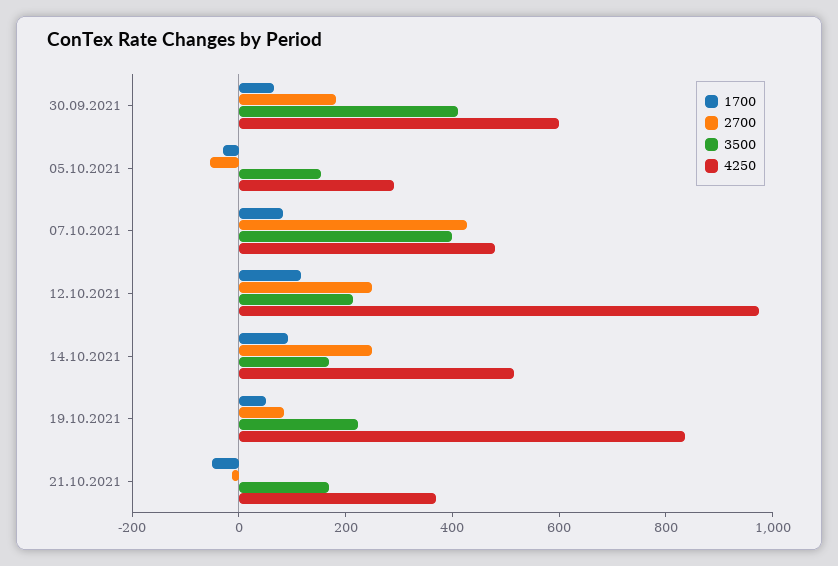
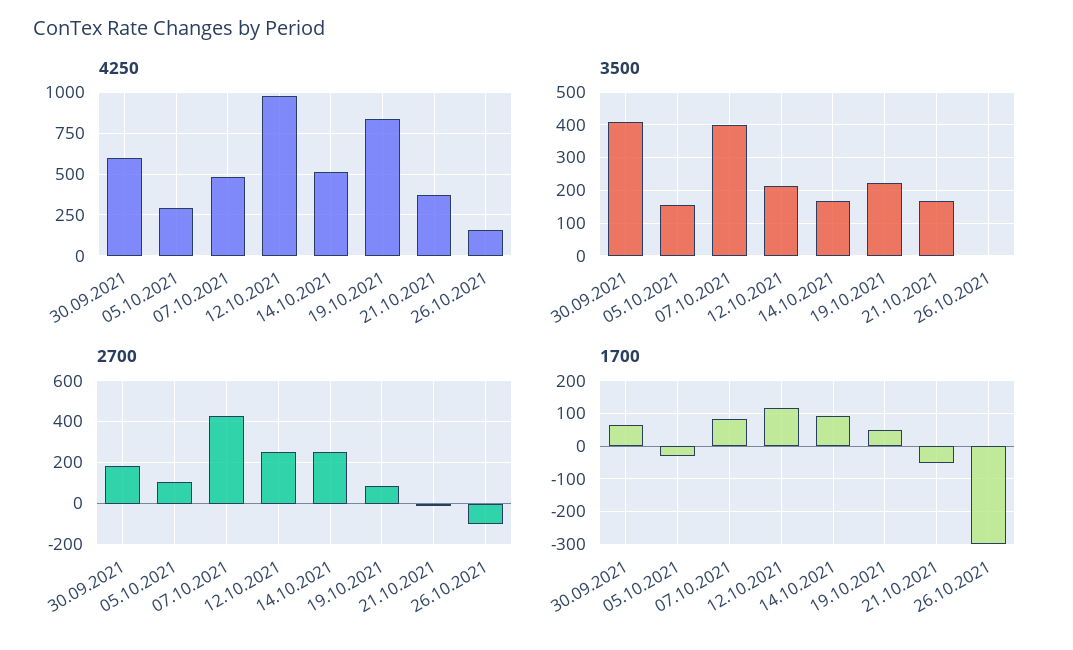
2700, 05.10.2021: -50 -> 100
4250, 26.10.2021: none -> 150
3500, 26.10.2021: none -> 0
2700, 26.10.2021: none -> -100
1700, 26.10.2021: none -> -300

